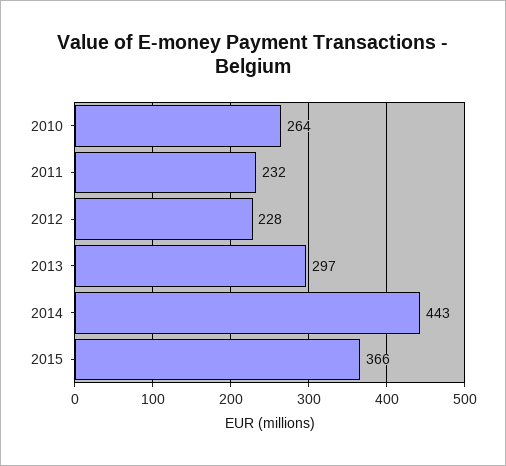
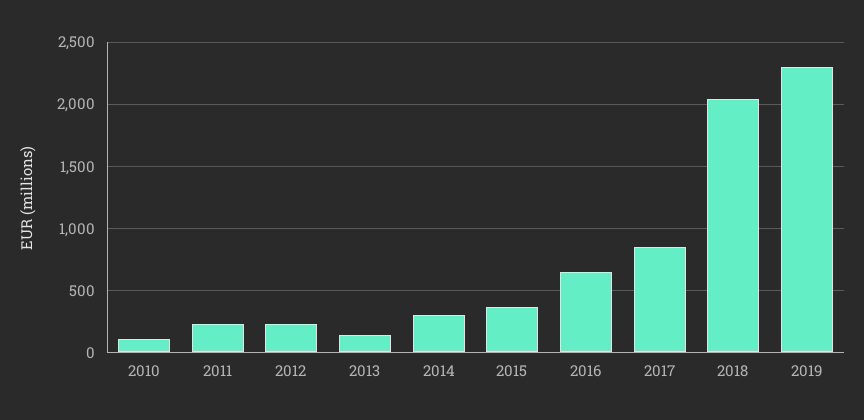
2010: 264 -> 100
2013: 297 -> 150
2014: 443 -> 300
2016: none -> 650
2017: none -> 850
2018: none -> 2050
2019: none -> 2300

